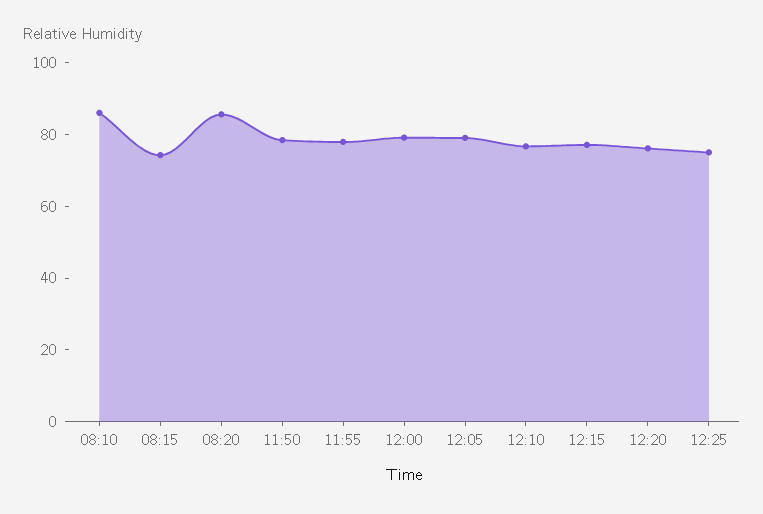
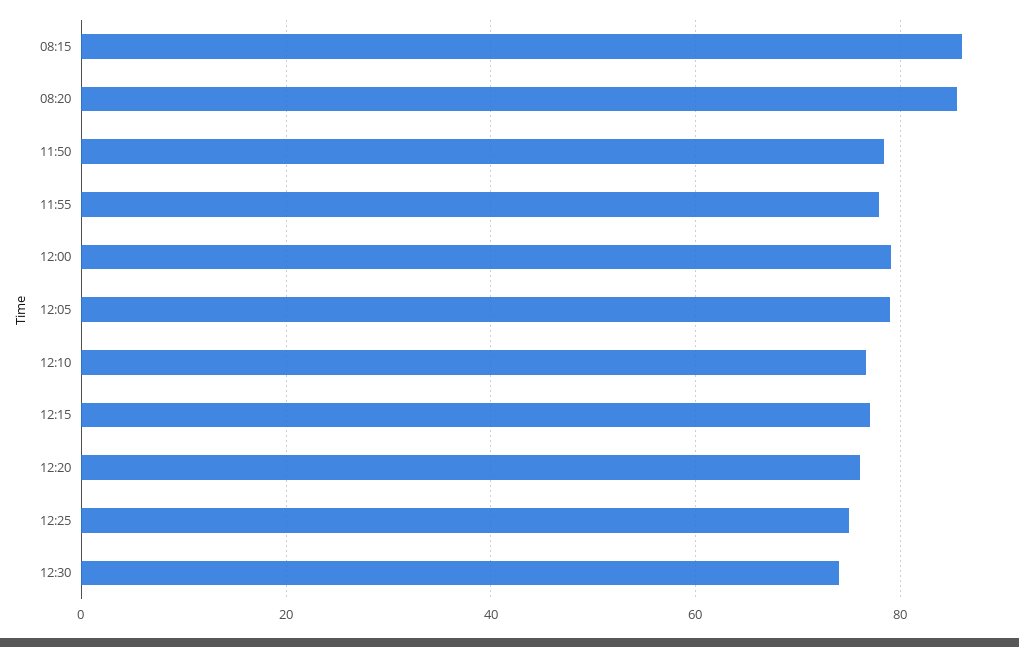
08:10: 85 -> none
08:15: 75 -> 86
12:30: none -> 74

